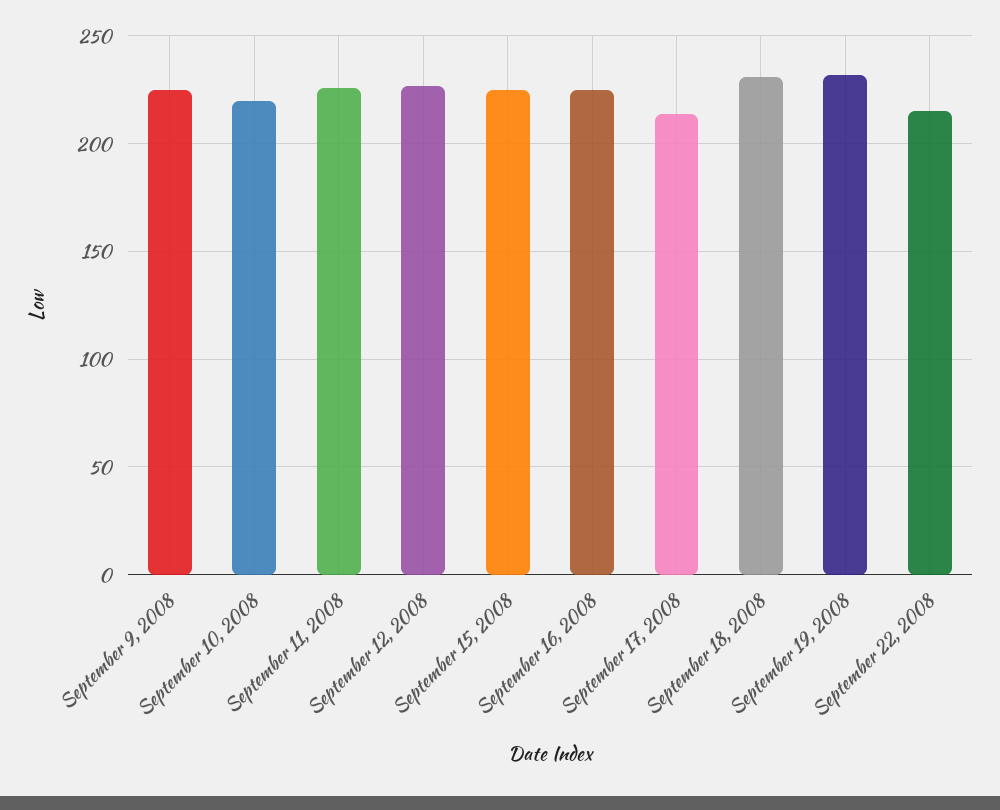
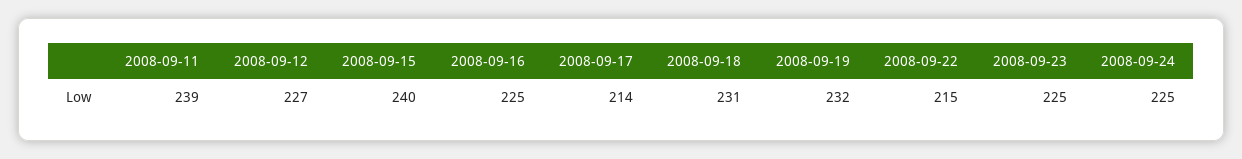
September 9, 2008: 225 -> none
September 10, 2008: 220 -> none
September 11, 2008: 225 -> 239
September 15, 2008: 225 -> 240
2008-09-23: none -> 225
2008-09-24: none -> 225

